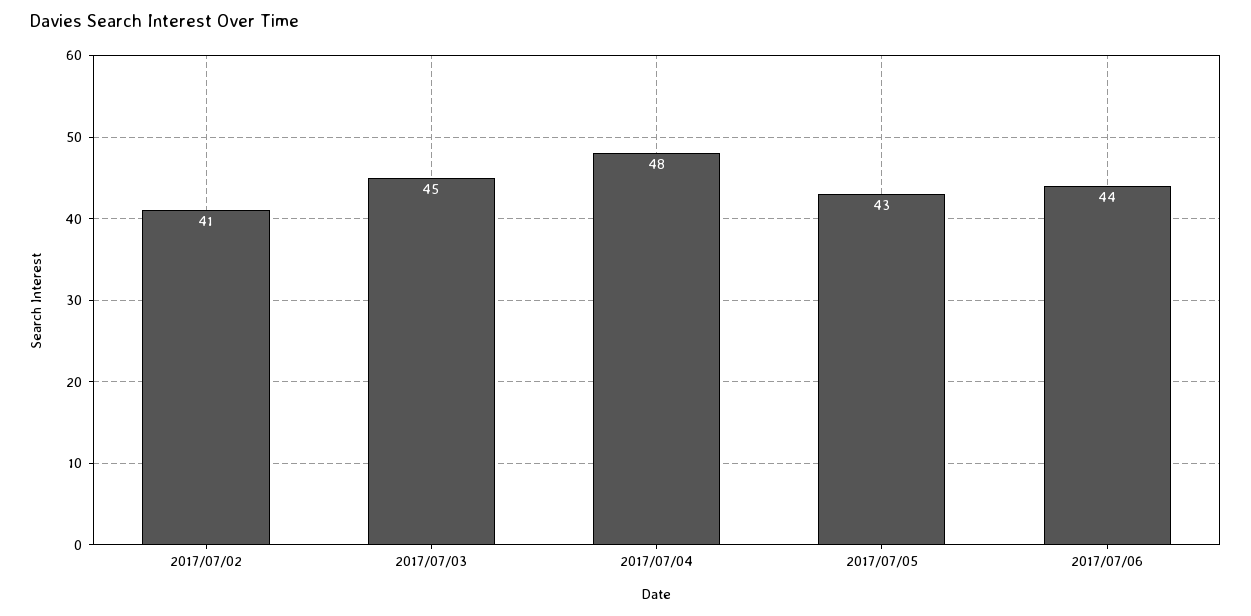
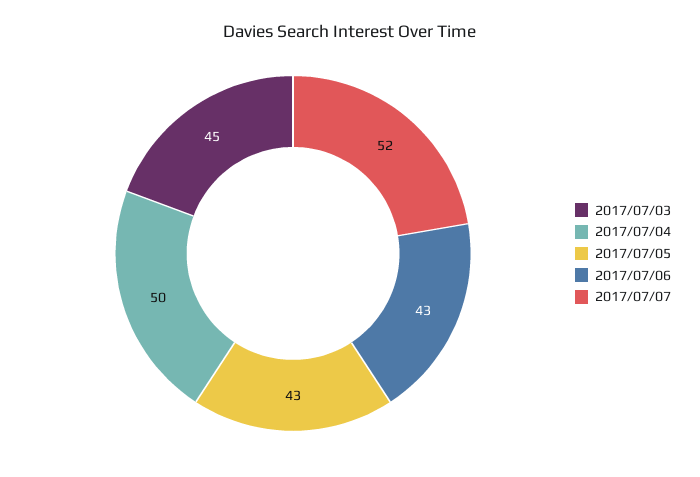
2017/07/02: 41 -> none
2017/07/04: 48 -> 50
2017/07/06: 44 -> 43
2017/07/07: none -> 52

